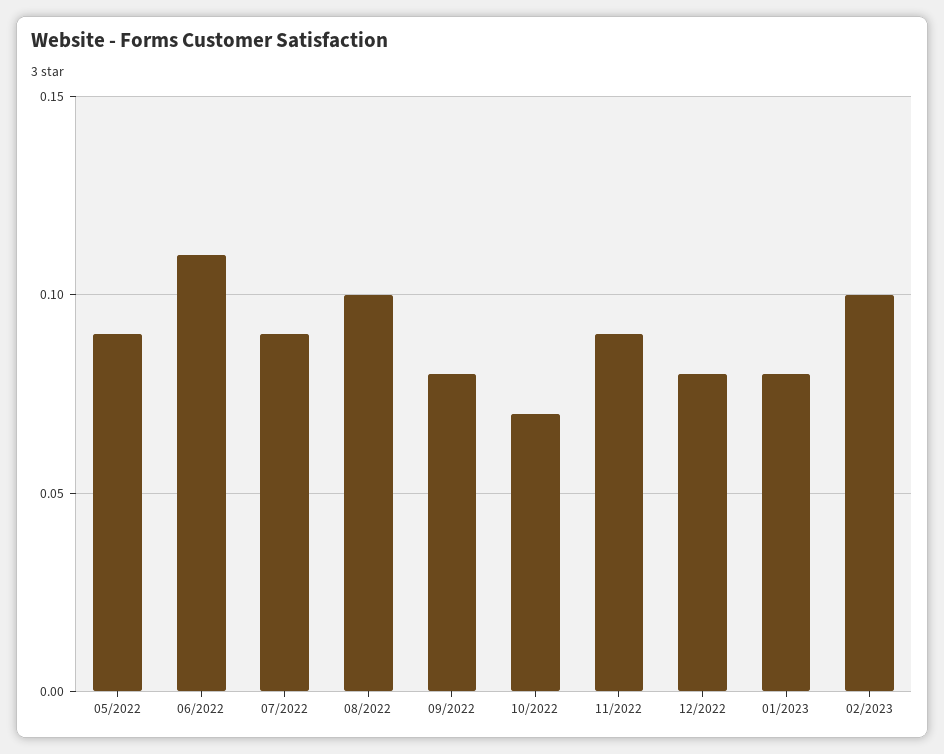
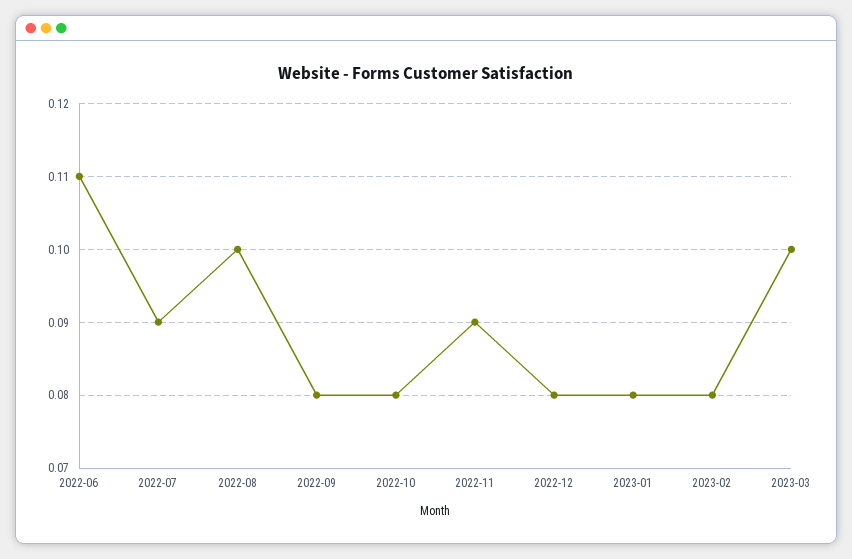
05/2022: 0.09 -> none
10/2022: 0.07 -> 0.08
02/2023: 0.1 -> 0.08
2023-03: none -> 0.1

